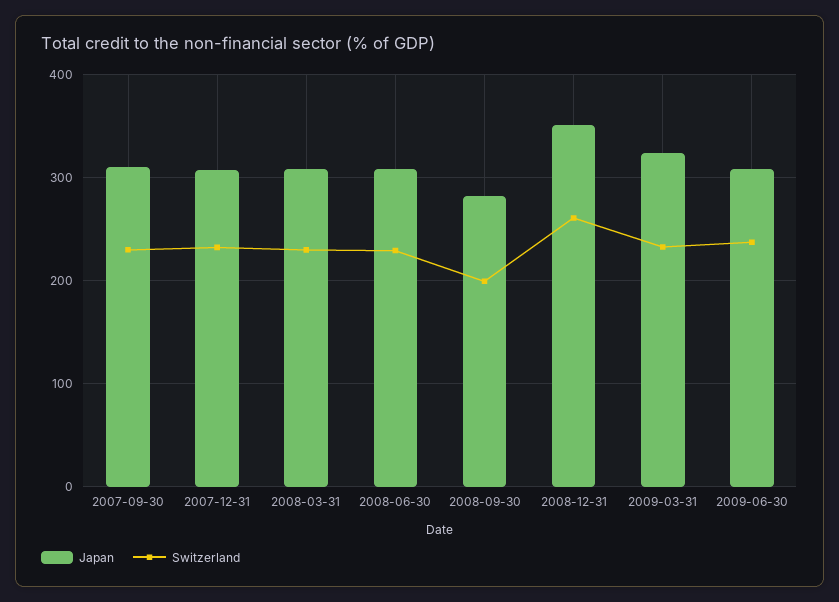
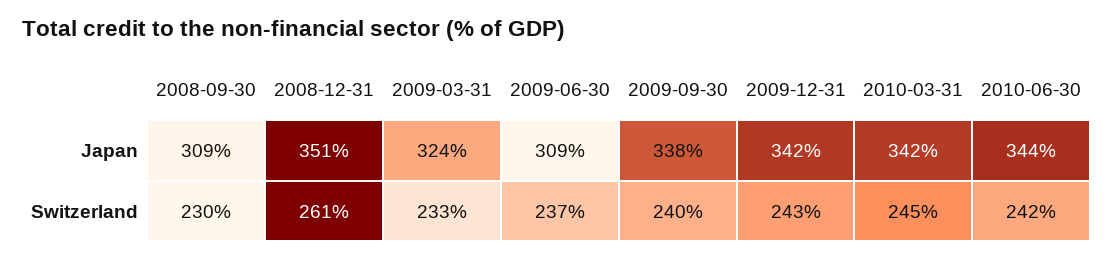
Japan, 2007-09-30: 310 -> none
Switzerland, 2007-09-30: 230 -> none
Japan, 2007-12-31: 310 -> none
Switzerland, 2007-12-31: 230 -> none
Japan, 2008-03-31: 310 -> none
Switzerland, 2008-03-31: 230 -> none
Japan, 2008-06-30: 310 -> none
Switzerland, 2008-06-30: 230 -> none
Japan, 2008-09-30: 280 -> 309
Switzerland, 2008-09-30: 200 -> 230
Japan, 2009-09-30: none -> 338
Japan, 2009-12-31: none -> 342
Japan, 2010-03-31: none -> 342
Japan, 2010-06-30: none -> 344
Switzerland, 2009-09-30: none -> 240
Switzerland, 2009-12-31: none -> 243
Switzerland, 2010-03-31: none -> 245
Switzerland, 2010-06-30: none -> 242

